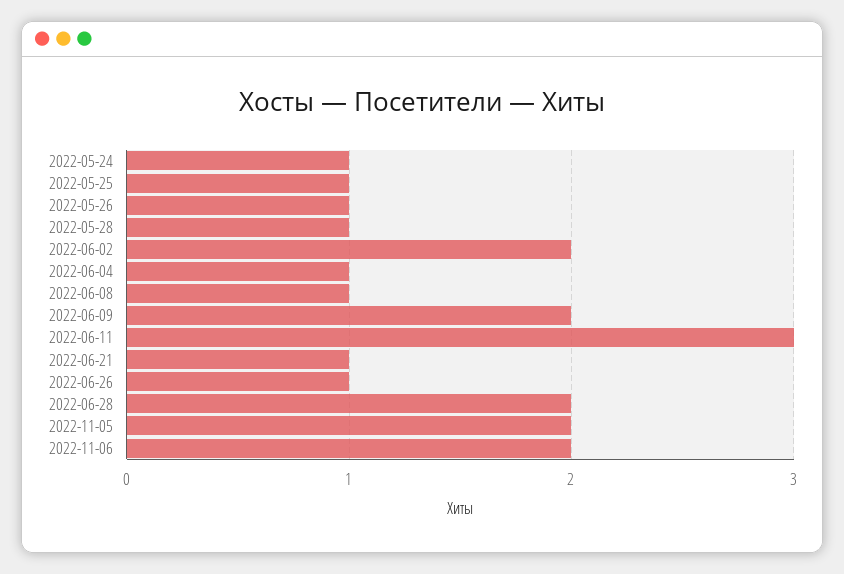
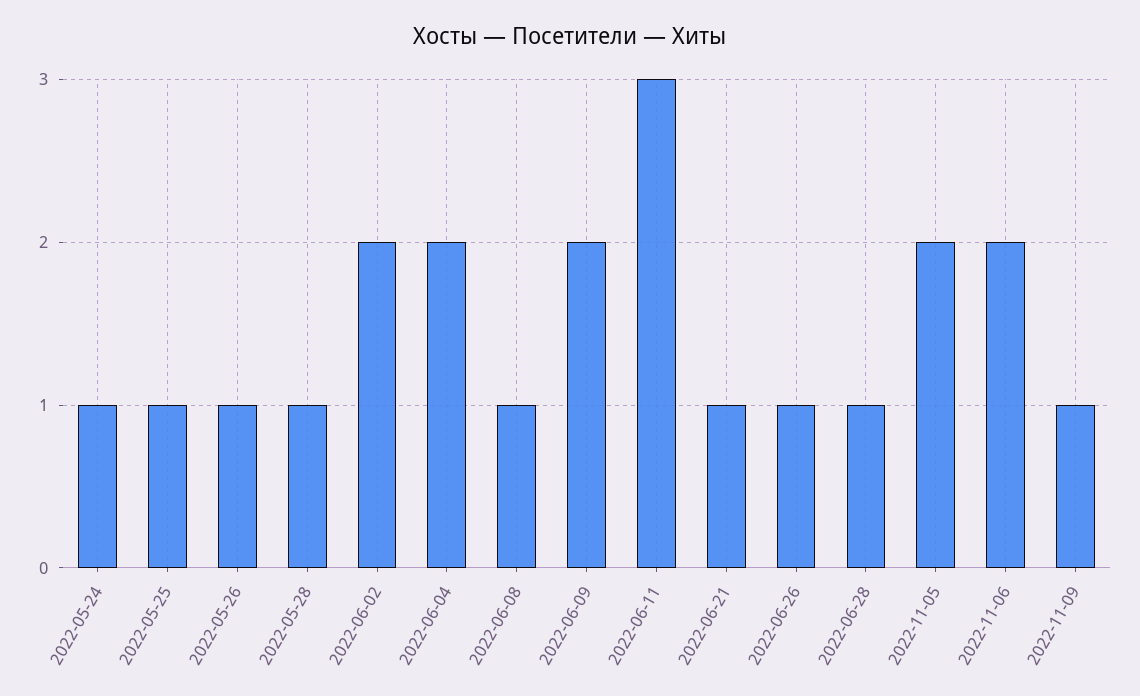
2022-06-04: 1 -> 2
2022-06-28: 2 -> 1
2022-11-09: none -> 1

